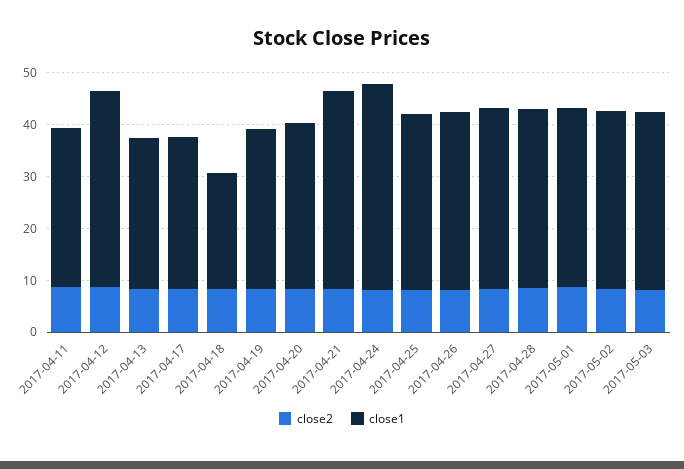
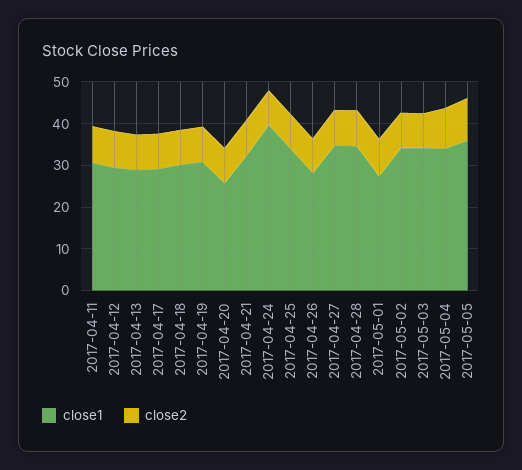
close1, 2017-04-12: 38 -> 30
close1, 2017-04-18: 22 -> 30
close1, 2017-04-20: 32 -> 26
close1, 2017-04-21: 38 -> 32
close1, 2017-04-26: 34 -> 28
close1, 2017-05-01: 34 -> 28
close1, 2017-05-04: none -> 34
close2, 2017-05-04: none -> 10
close1, 2017-05-05: none -> 36
close2, 2017-05-05: none -> 10

